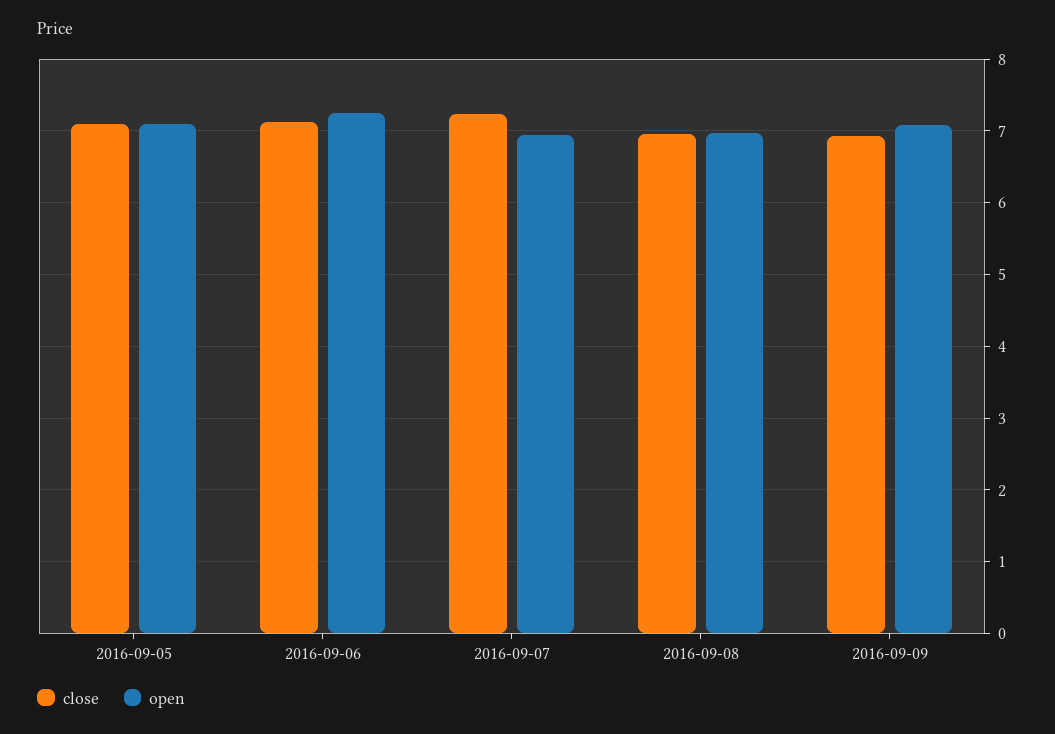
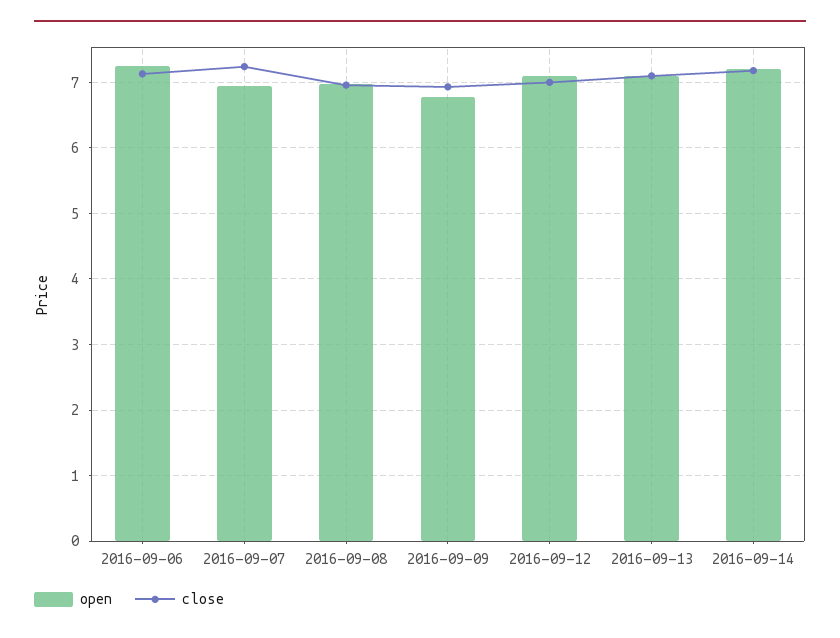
close, 2016-09-05: 7.1 -> none
open, 2016-09-05: 7.1 -> none
open, 2016-09-09: 7.1 -> 6.8
open, 2016-09-12: none -> 7.1
close, 2016-09-12: none -> 7
open, 2016-09-13: none -> 7.1
close, 2016-09-13: none -> 7.1
open, 2016-09-14: none -> 7.2
close, 2016-09-14: none -> 7.2

